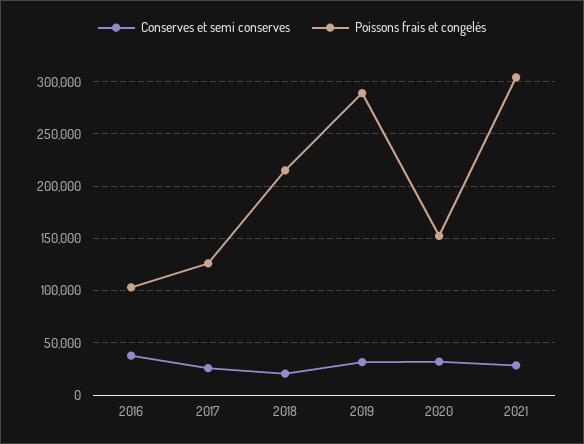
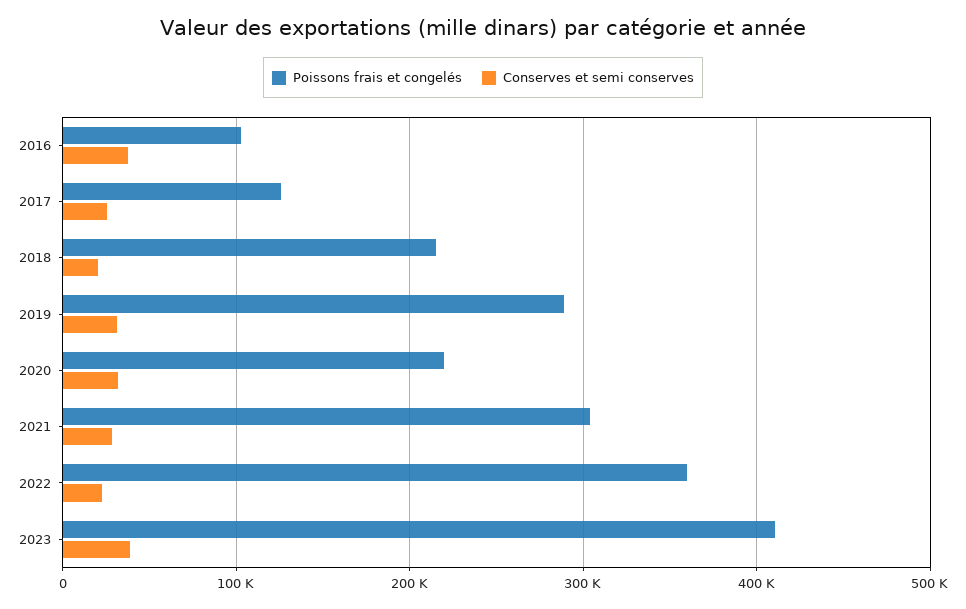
Poissons frais et congelés, 2020: 150000 -> 220000
Poissons frais et congelés, 2022: none -> 360000
Conserves et semi conserves, 2022: none -> 20000
Poissons frais et congelés, 2023: none -> 410000
Conserves et semi conserves, 2023: none -> 40000

